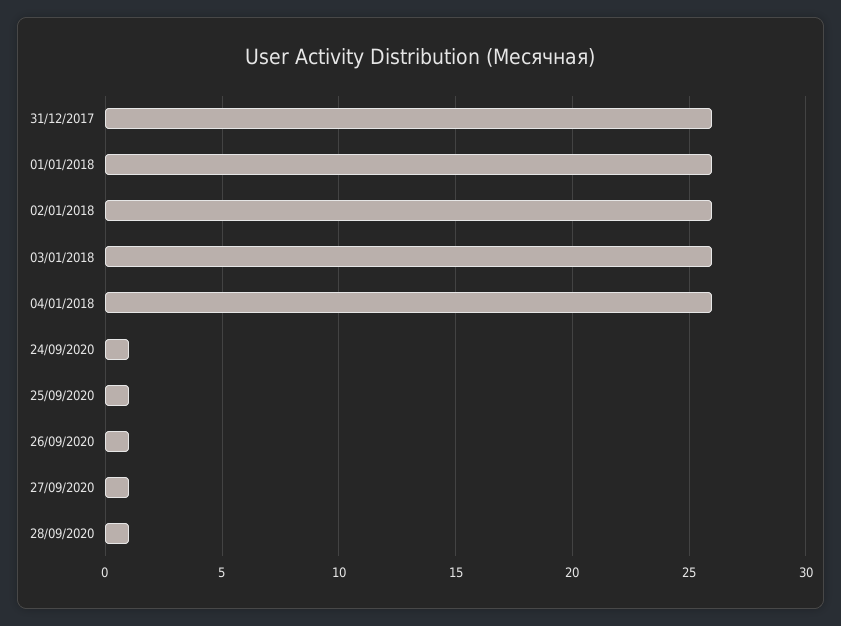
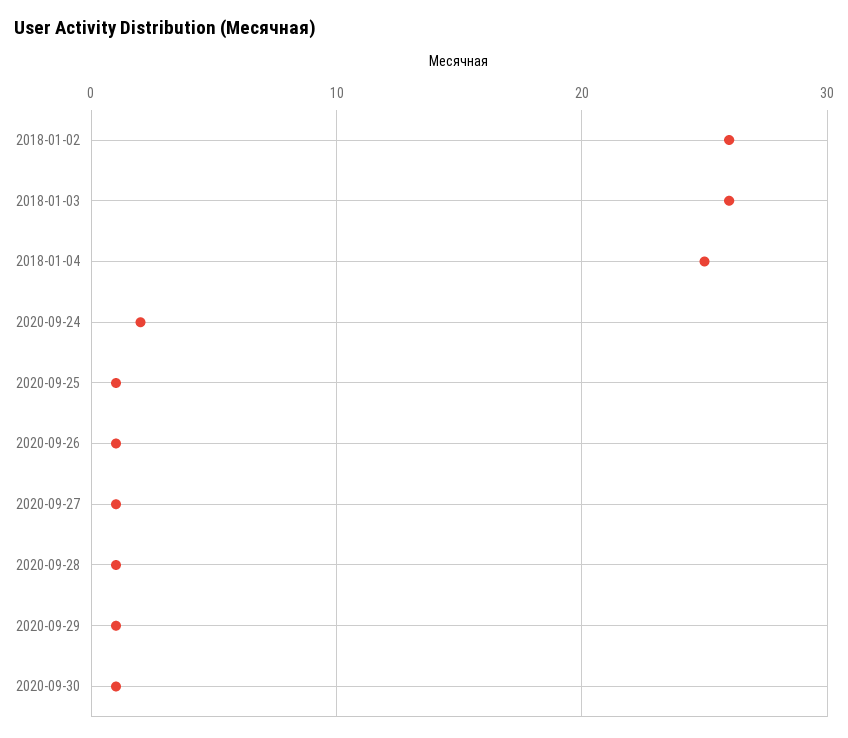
31/12/2017: 26 -> none
01/01/2018: 26 -> none
04/01/2018: 26 -> 25
24/09/2020: 1 -> 2
2020-09-29: none -> 1
2020-09-30: none -> 1

